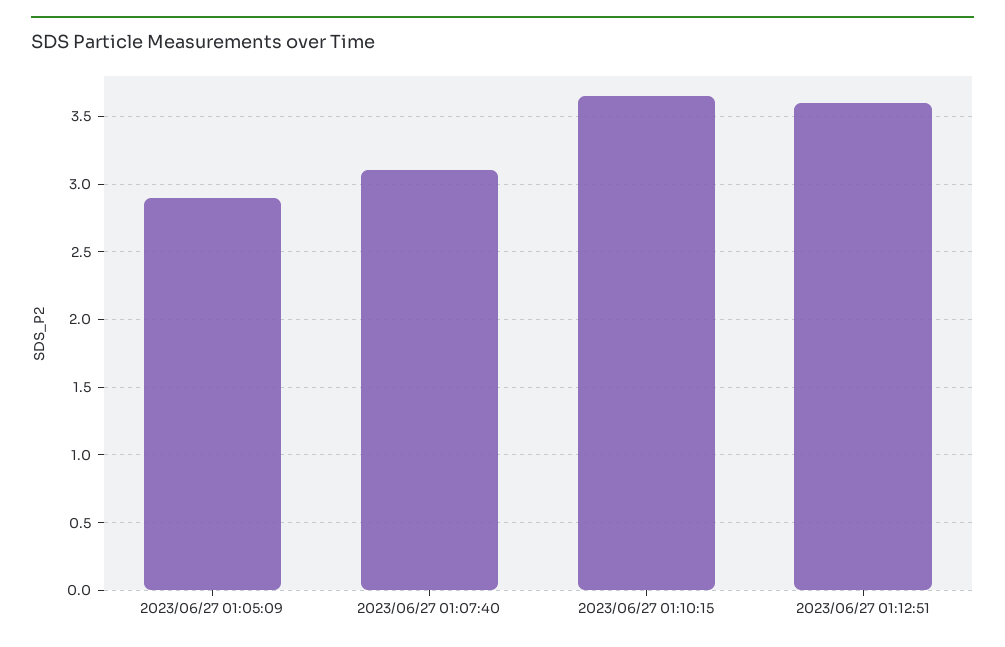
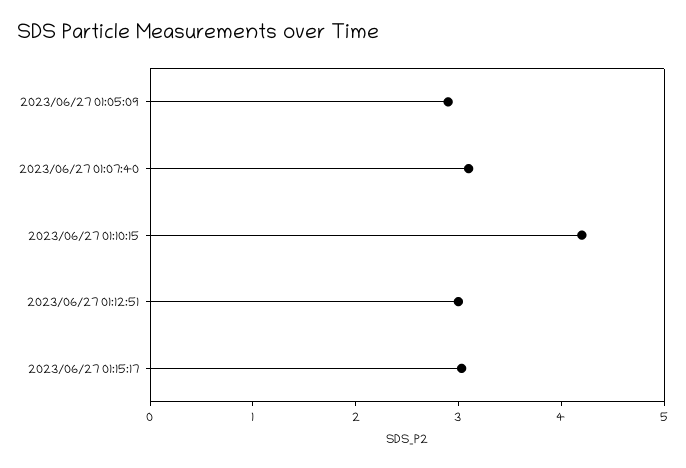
2023/06/27 01:10:15: 3.65 -> 4.2
2023/06/27 01:12:51: 3.6 -> 3
2023/06/27 01:15:17: none -> 3

